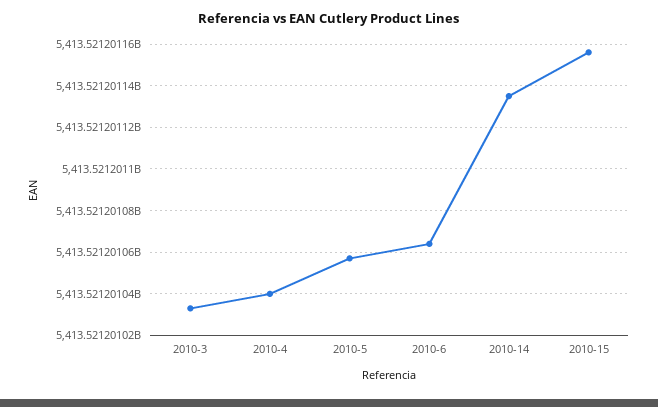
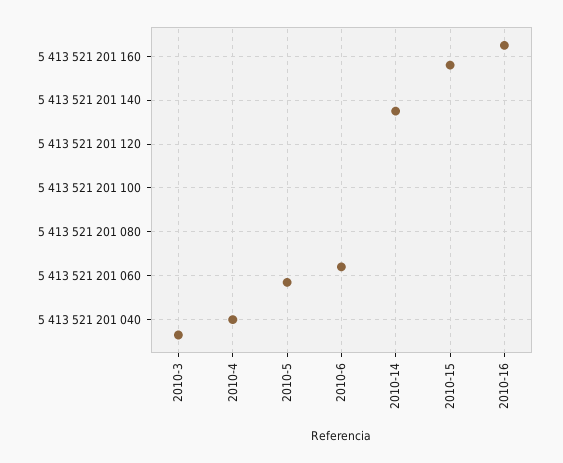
2010-16: none -> 5413521201165

